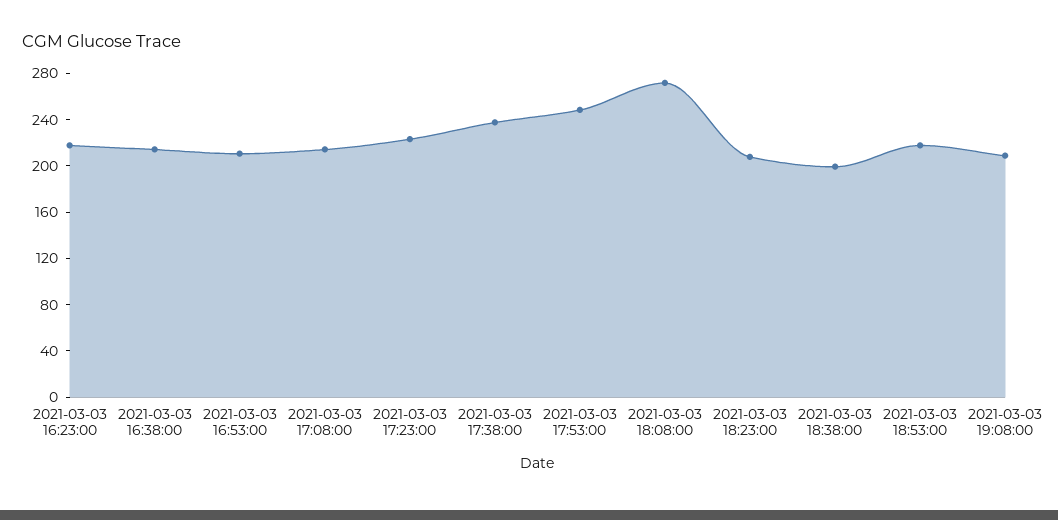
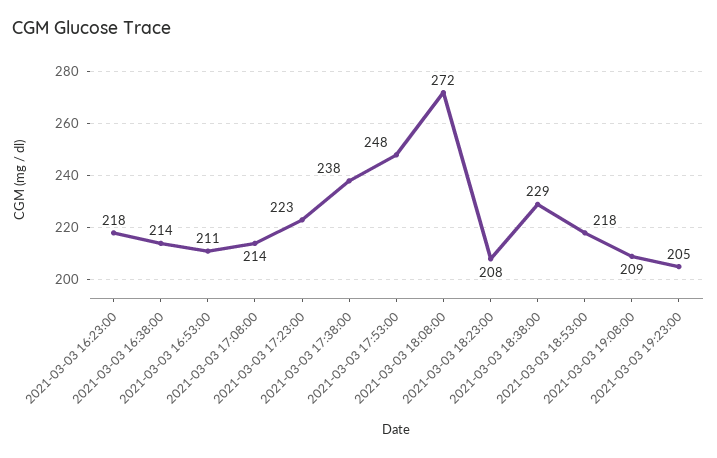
2021-03-03 18:38:00: 200 -> 229
2021-03-03 19:23:00: none -> 205

